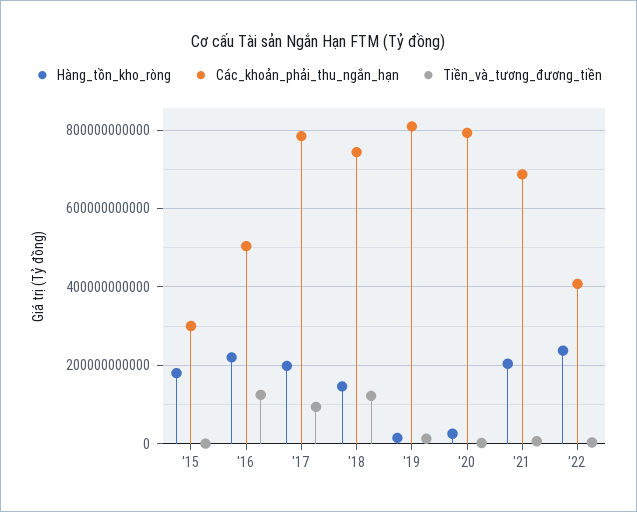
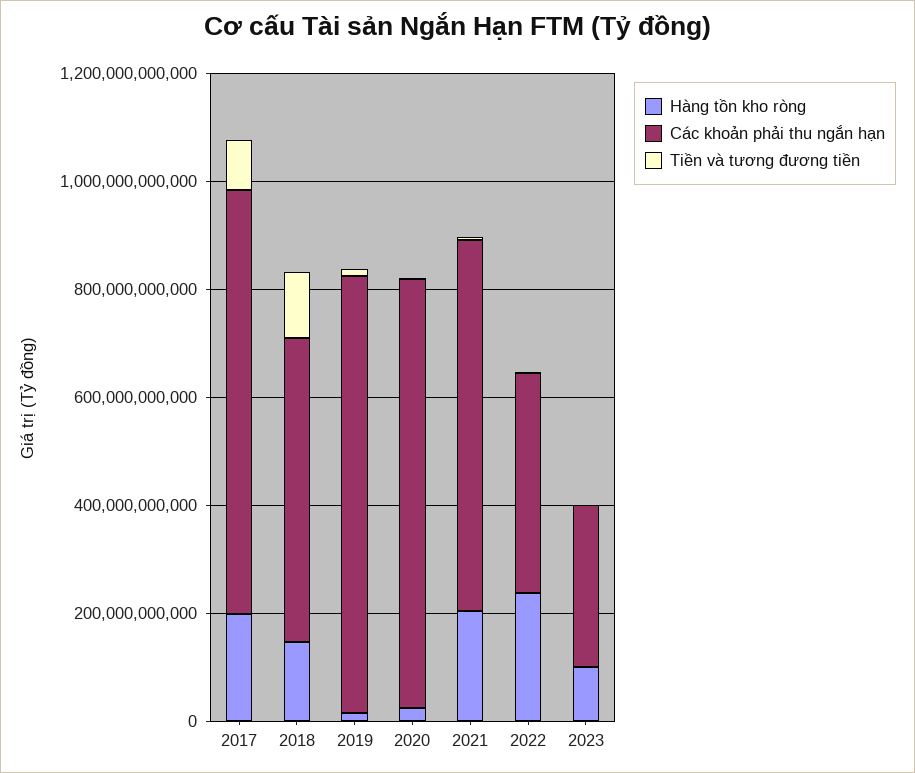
Hàng_tồn_kho_ròng, '15: 180000000000 -> none
Các_khoản_phải_thu_ngắn_hạn, '15: 300000000000 -> none
Tiền_và_tương_đương_tiền, '15: 0 -> none
Hàng_tồn_kho_ròng, '16: 220000000000 -> none
Các_khoản_phải_thu_ngắn_hạn, '16: 500000000000 -> none
Tiền_và_tương_đương_tiền, '16: 120000000000 -> none
Các_khoản_phải_thu_ngắn_hạn, '18: 740000000000 -> 550000000000
Hàng_tồn_kho_ròng, 2023: none -> 100000000000
Các_khoản_phải_thu_ngắn_hạn, 2023: none -> 300000000000
Tiền_và_tương_đương_tiền, 2023: none -> 0

